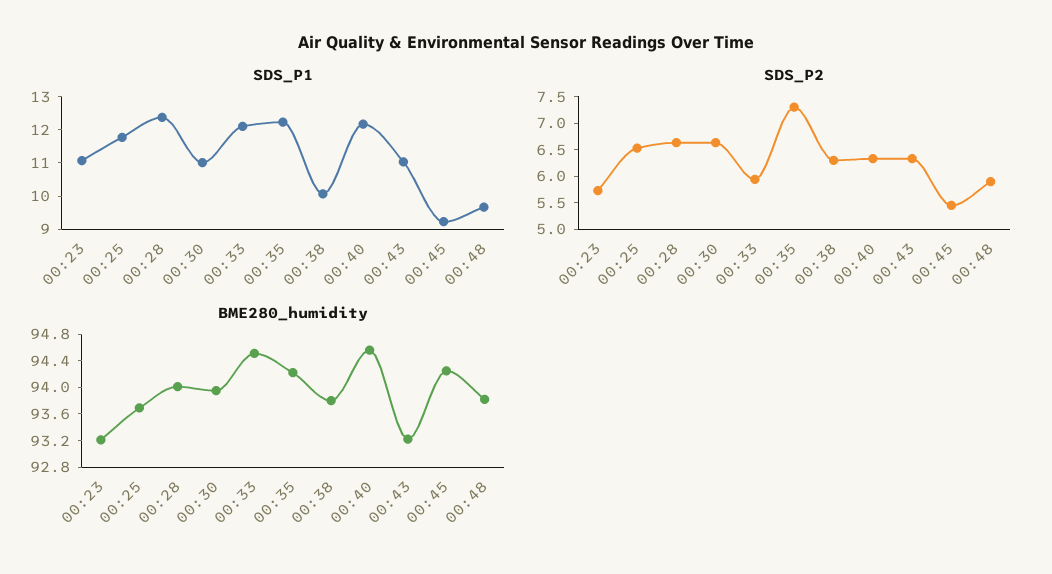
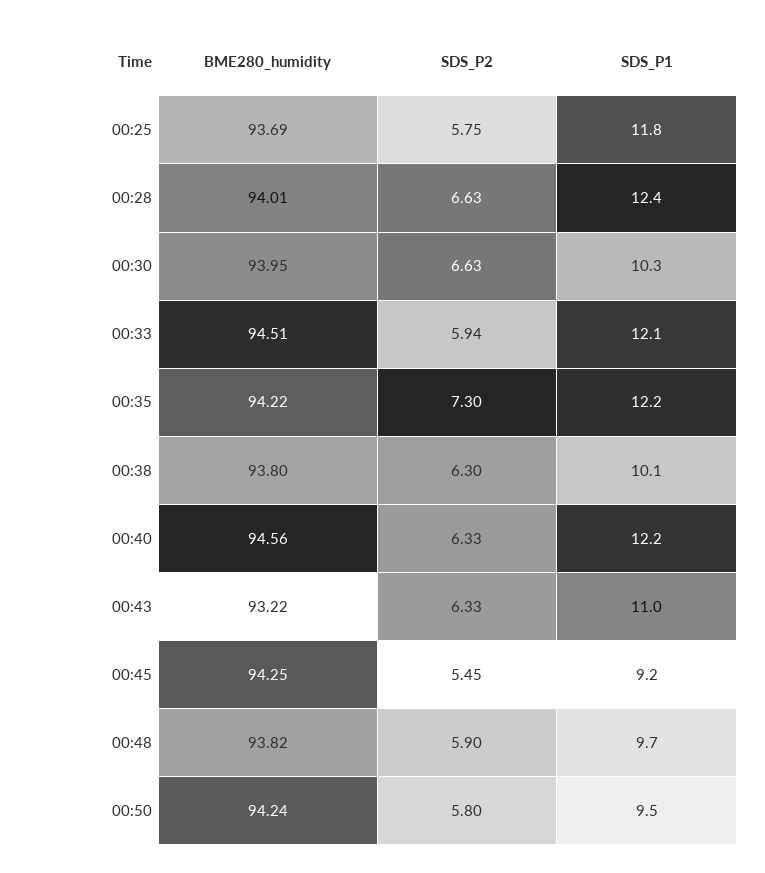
SDS_P1, 00:23: 11 -> none
SDS_P1, 00:30: 11 -> 10.3
SDS_P2, 00:23: 5.75 -> none
SDS_P2, 00:25: 6.5 -> 5.75
BME280_humidity, 00:23: 93.2 -> none
BME280_humidity, 00:50: none -> 94.24
SDS_P2, 00:50: none -> 5.8
SDS_P1, 00:50: none -> 9.5

